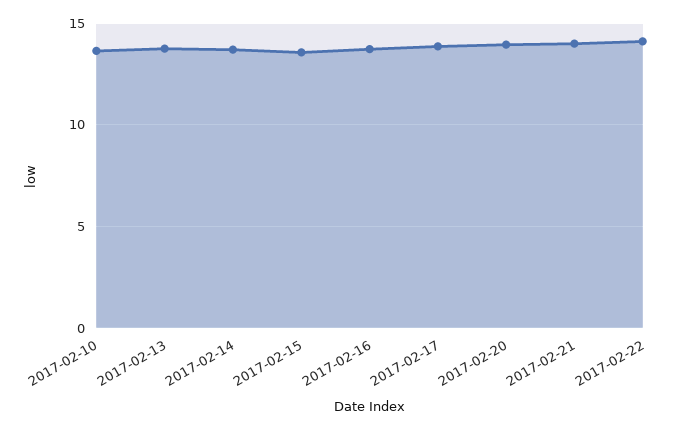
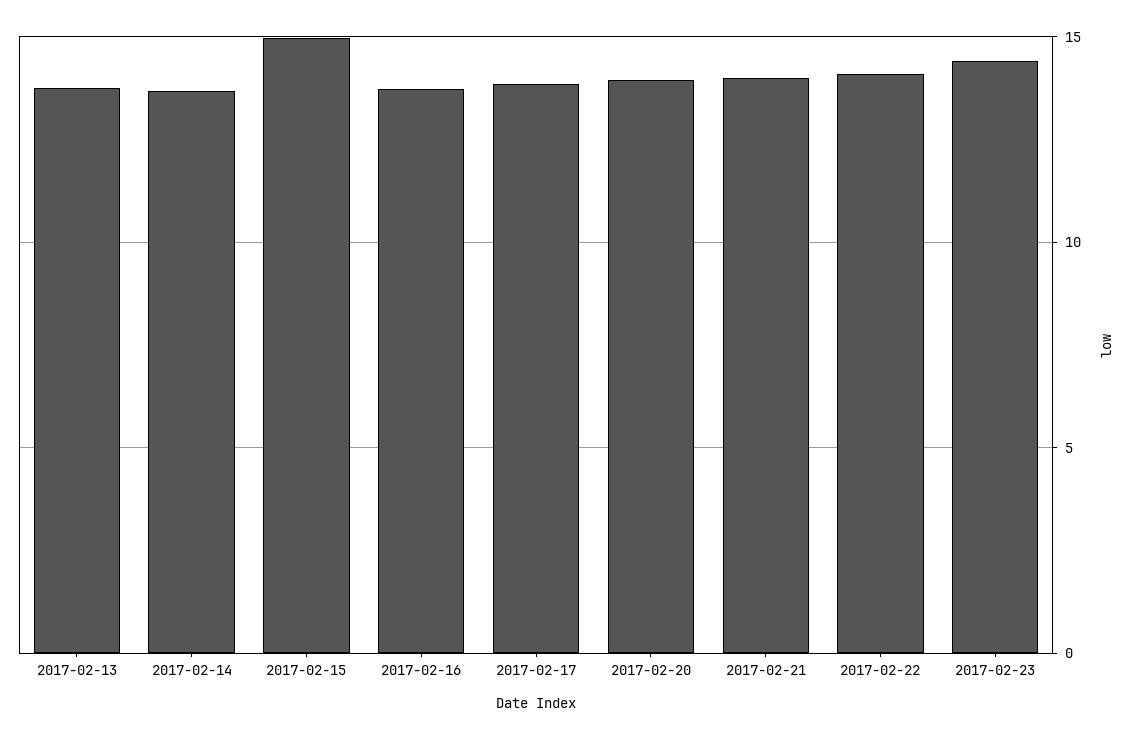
2017-02-10: 13.5 -> none
2017-02-15: 13.5 -> 15
2017-02-23: none -> 14.5

